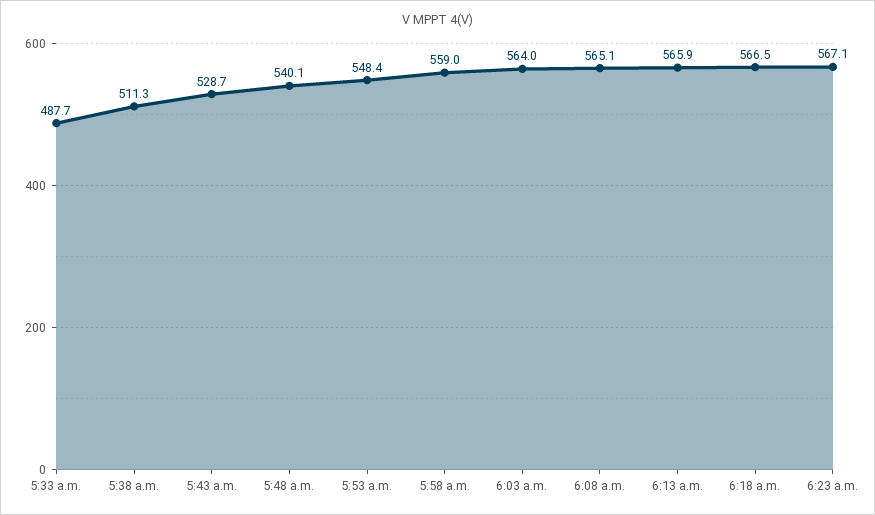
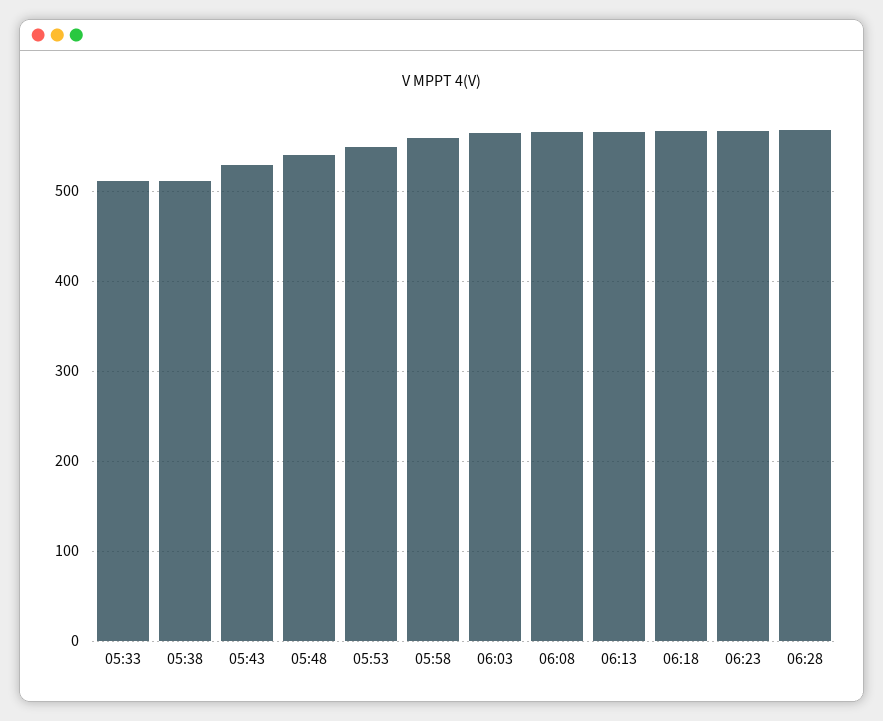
5:33 a.m.: 487.7 -> 510
06:28: none -> 570

